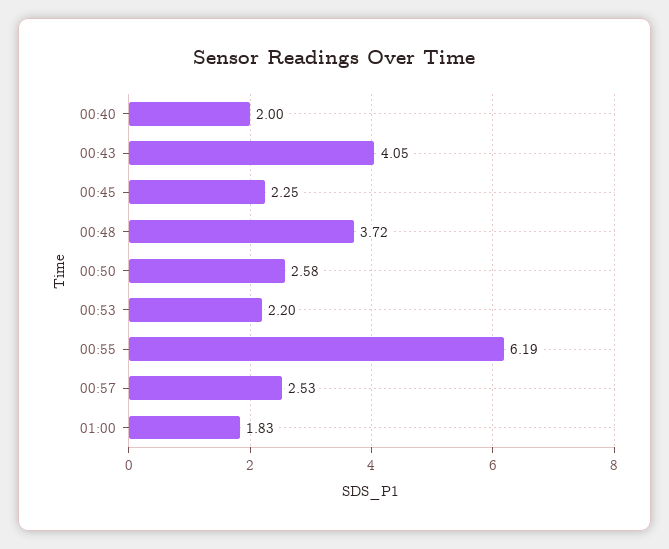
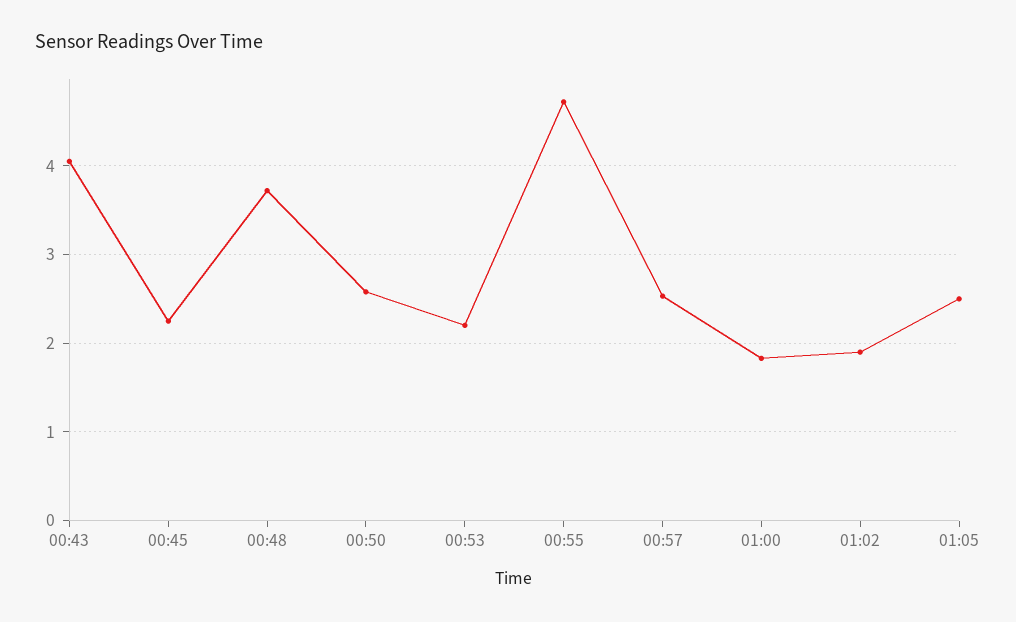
00:40: 2 -> none
00:55: 6.19 -> 4.7
01:02: none -> 1.9
01:05: none -> 2.5

